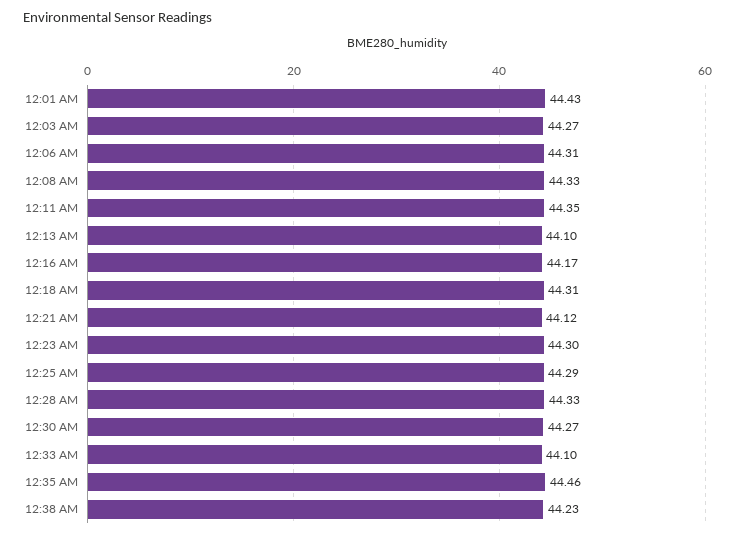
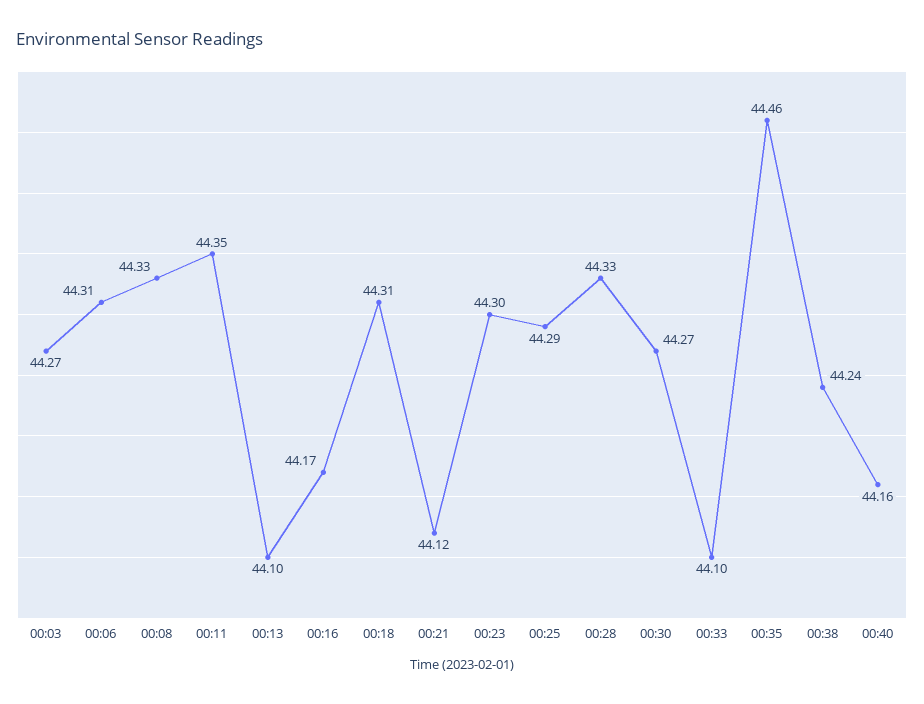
12:01 AM: 44.43 -> none
12:38 AM: 44.23 -> 44.24
00:40: none -> 44.16

